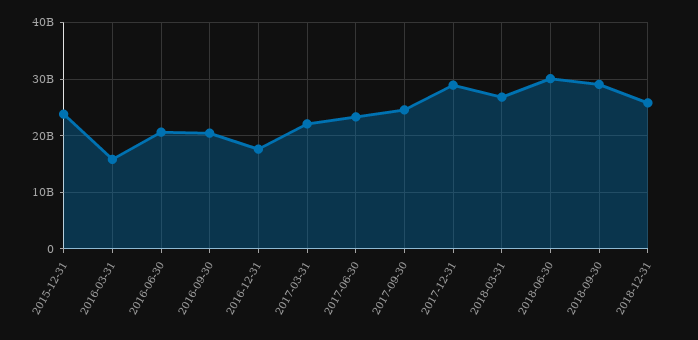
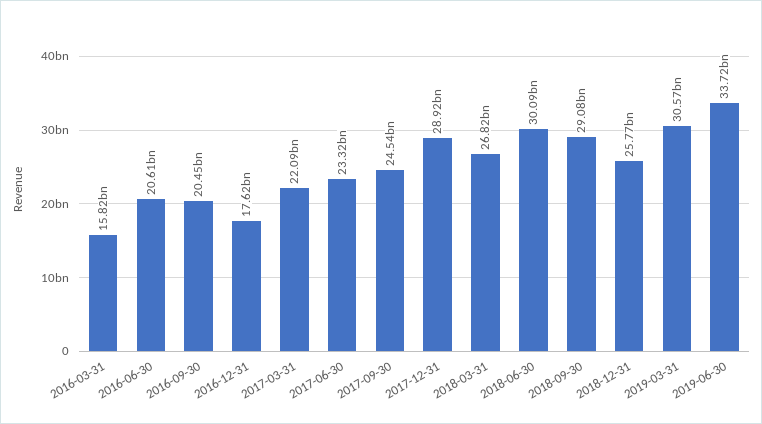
2015-12-31: 24000000000 -> none
2019-03-31: none -> 30570000000
2019-06-30: none -> 33720000000

